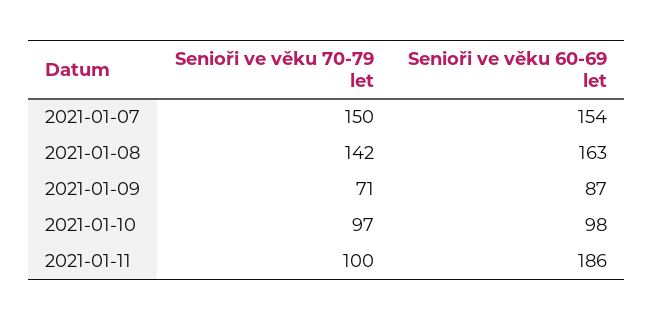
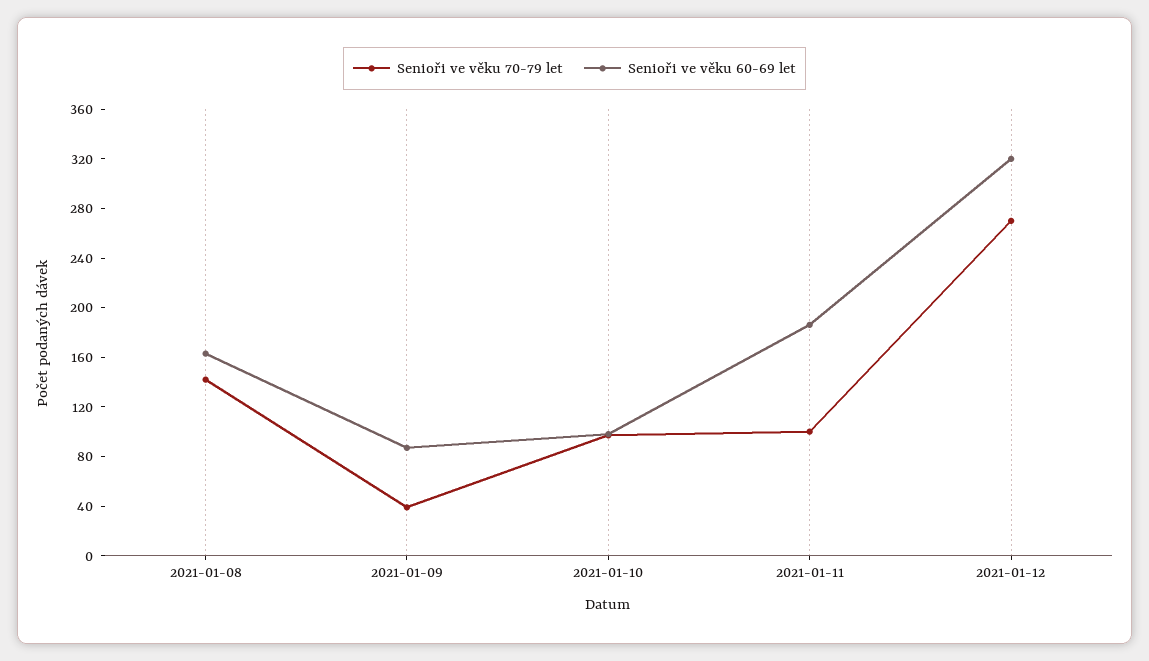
Senioři ve věku 70-79 let, 2021-01-07: 150 -> none
Senioři ve věku 60-69 let, 2021-01-07: 154 -> none
Senioři ve věku 70-79 let, 2021-01-09: 71 -> 40
Senioři ve věku 70-79 let, 2021-01-12: none -> 270
Senioři ve věku 60-69 let, 2021-01-12: none -> 320

